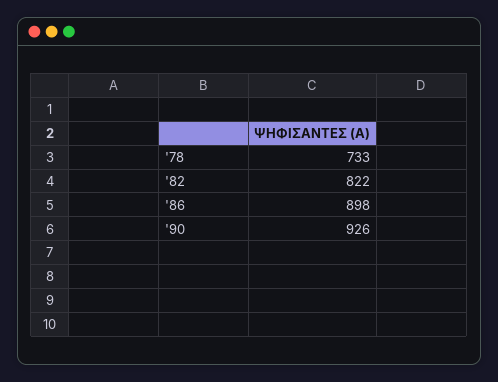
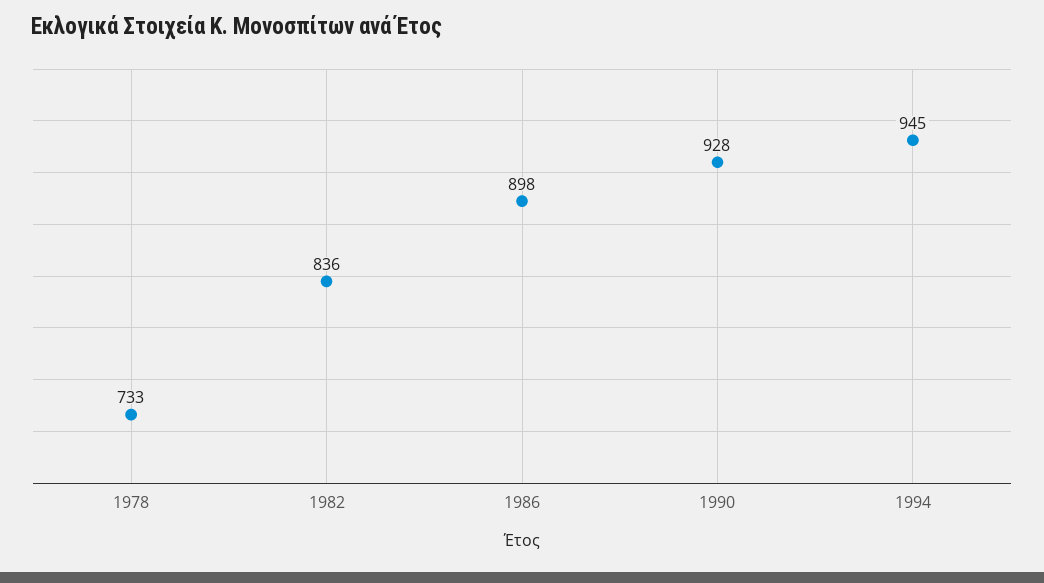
'82: 822 -> 836
'90: 926 -> 928
1994: none -> 945

